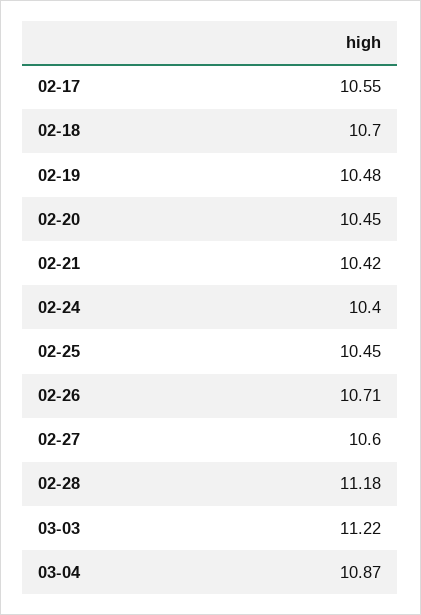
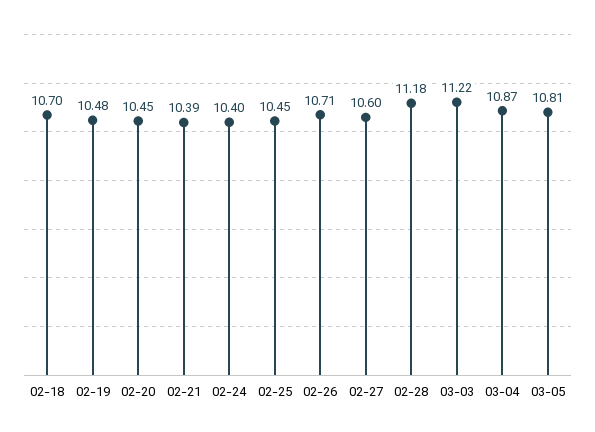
02-17: 10.55 -> none
02-21: 10.42 -> 10.39
03-05: none -> 10.81

